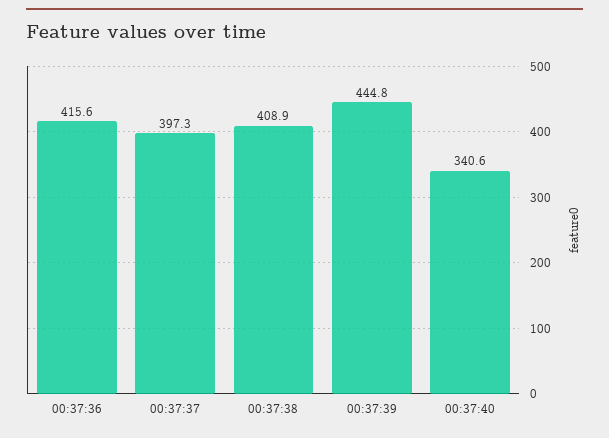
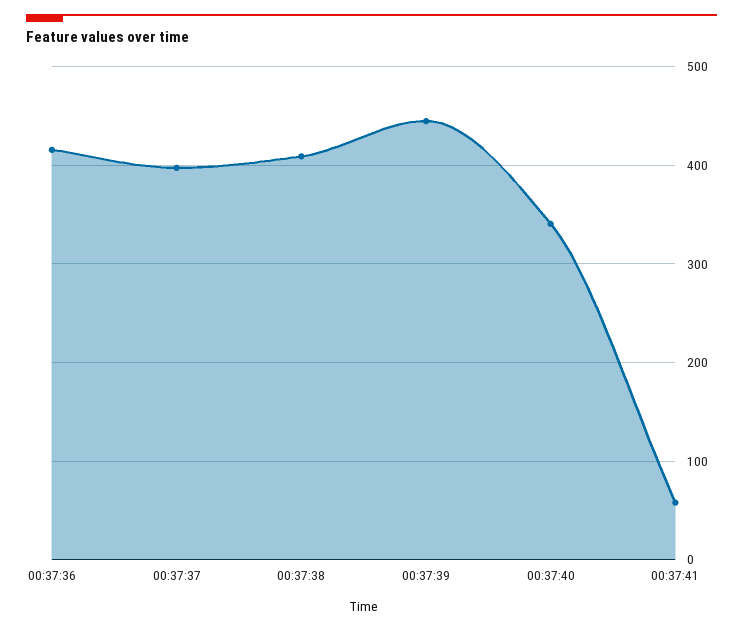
00:37:41: none -> 60

